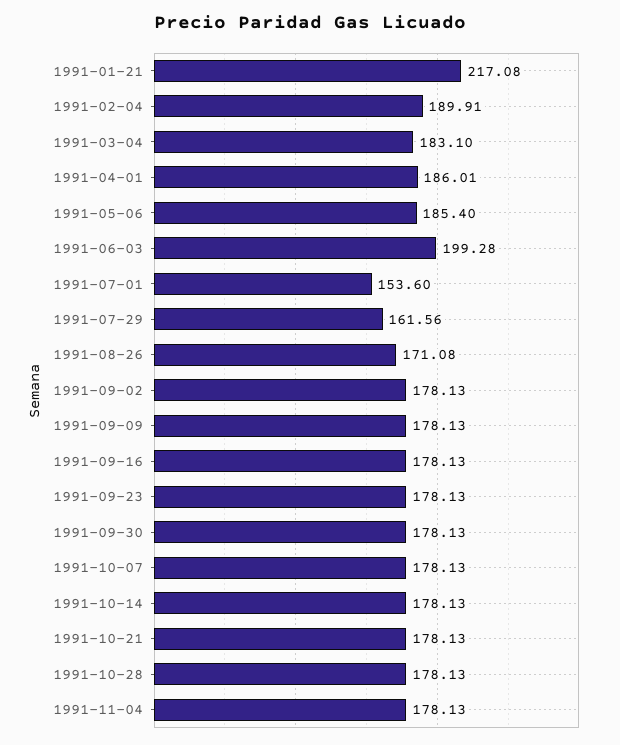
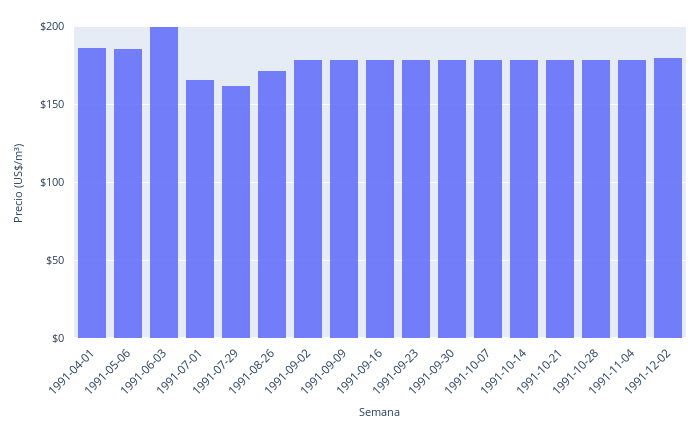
1991-01-21: 217.08 -> none
1991-02-04: 189.91 -> none
1991-03-04: 183.1 -> none
1991-07-01: 153.6 -> 165
1991-12-02: none -> 180

